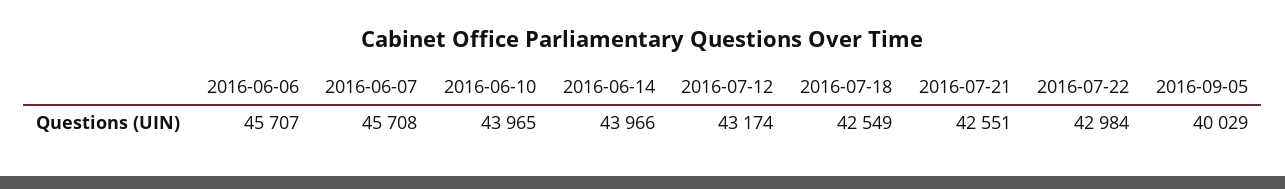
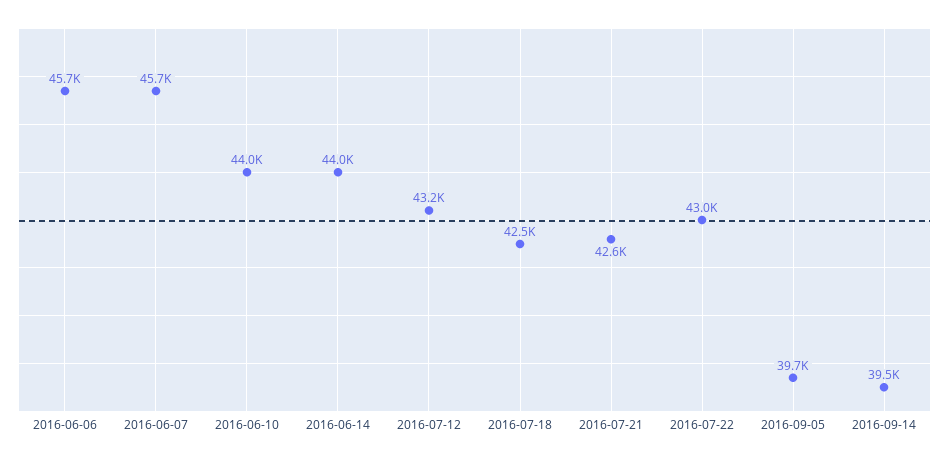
2016-09-05: 40029 -> 39700
2016-09-14: none -> 39500

